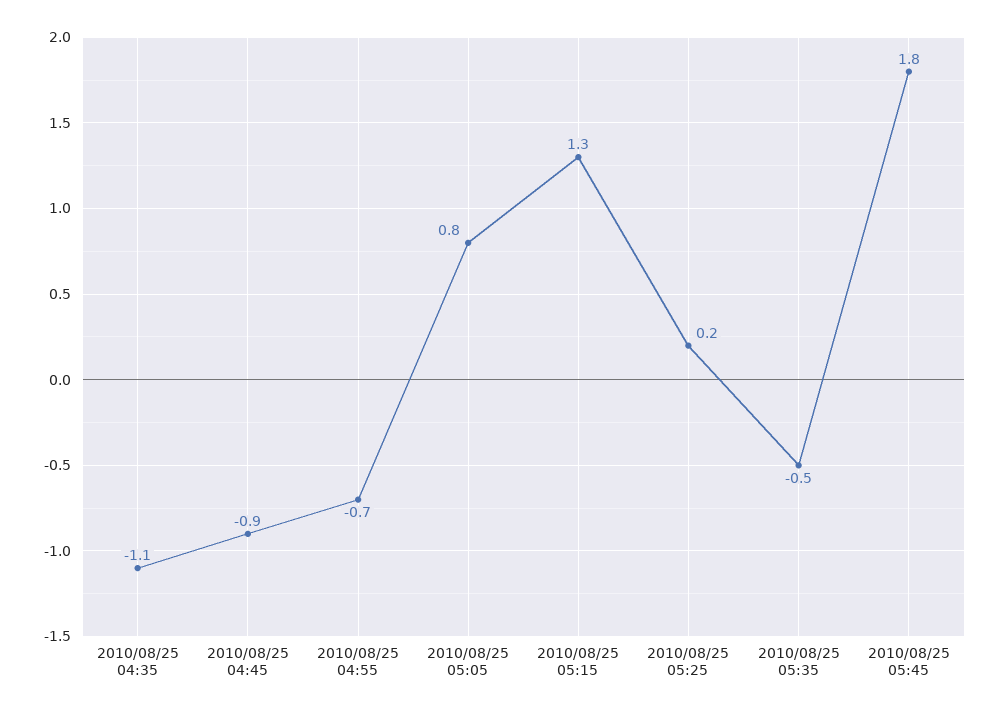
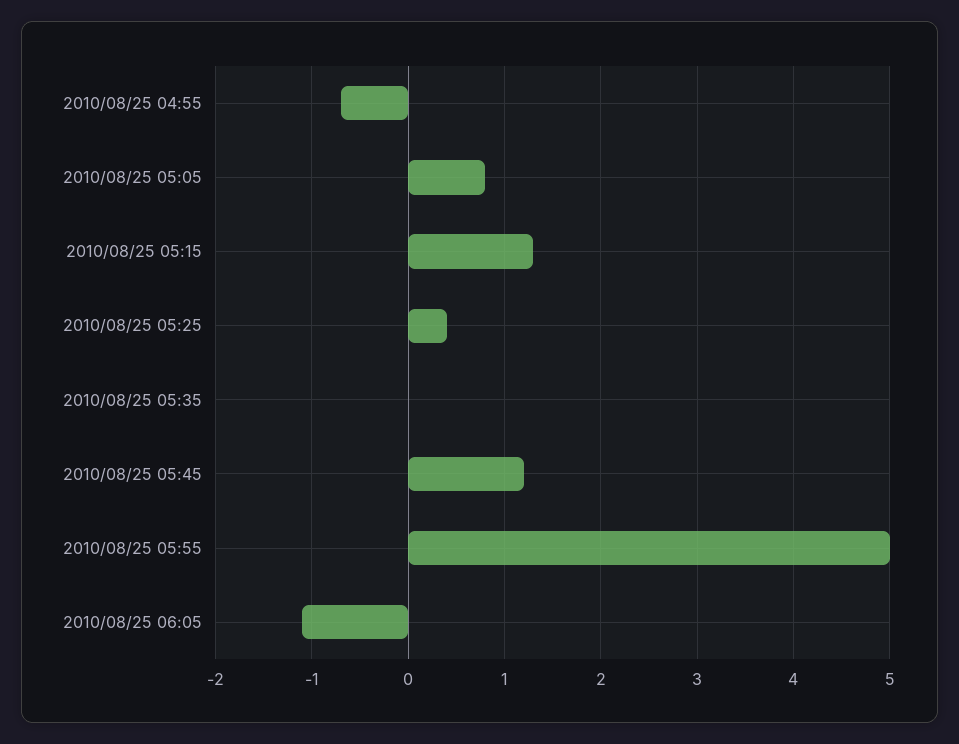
2010/08/25 04:35: -1.1 -> none
2010/08/25 04:45: -0.9 -> none
2010/08/25 05:25: 0.2 -> 0.4
2010/08/25 05:35: -0.5 -> 0
2010/08/25 05:45: 1.8 -> 1.2
2010/08/25 05:55: none -> 5
2010/08/25 06:05: none -> -1.1

